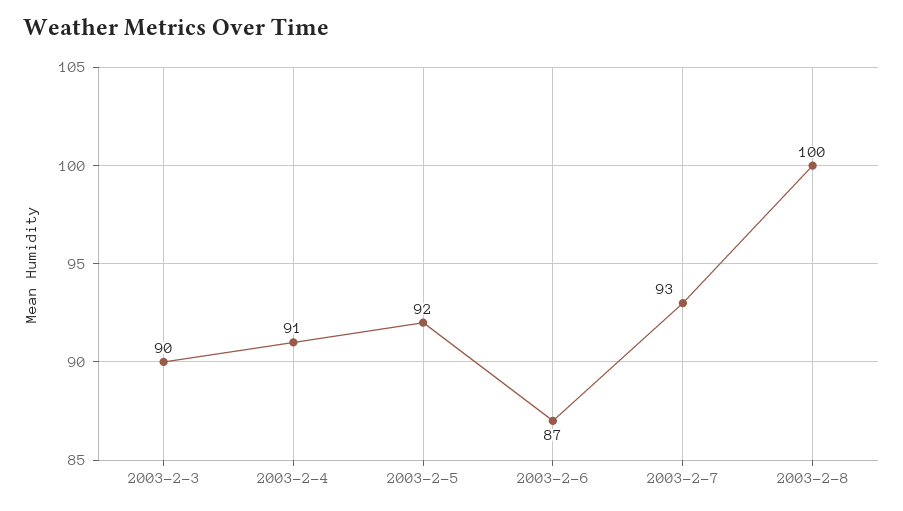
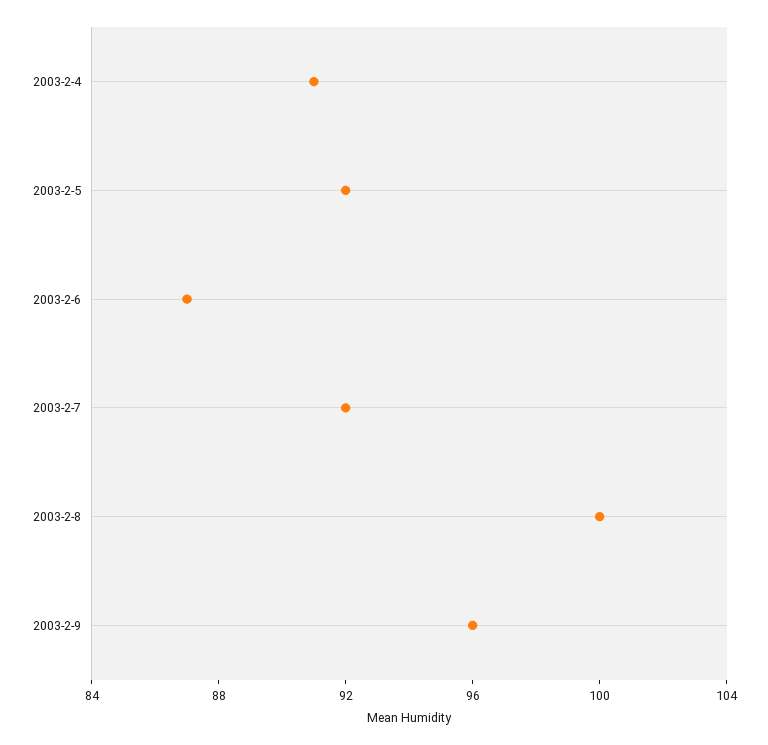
2003-2-3: 90 -> none
2003-2-7: 93 -> 92
2003-2-9: none -> 96

